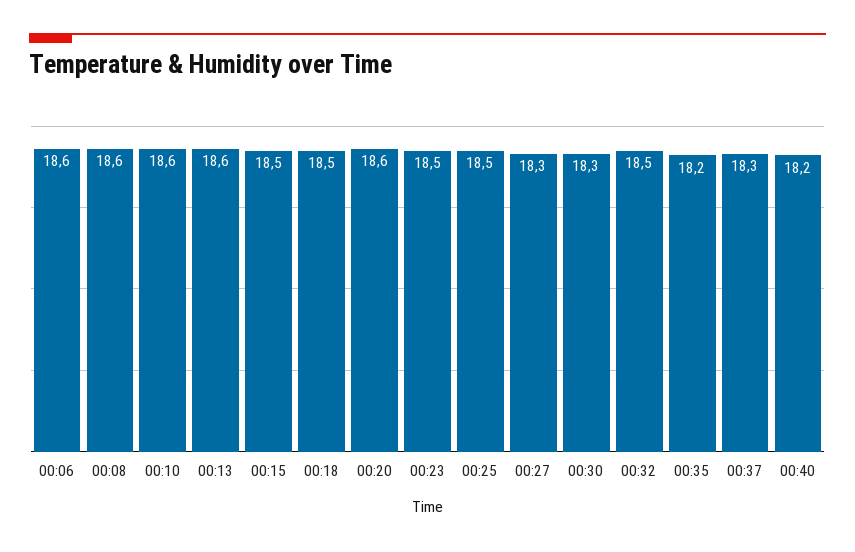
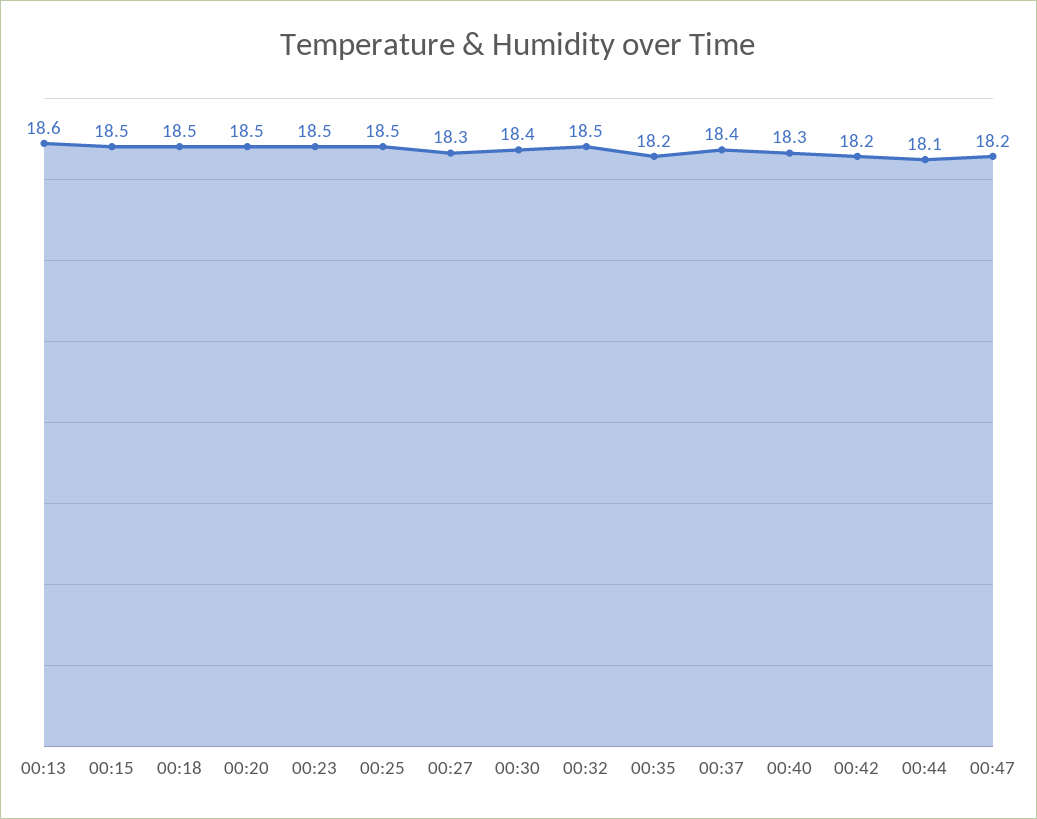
00:06: 18.6 -> none
00:08: 18.6 -> none
00:10: 18.6 -> none
00:20: 18.6 -> 18.5
00:30: 18.3 -> 18.4
00:37: 18.3 -> 18.4
00:40: 18.2 -> 18.3
00:42: none -> 18.2
00:44: none -> 18.1
00:47: none -> 18.2

